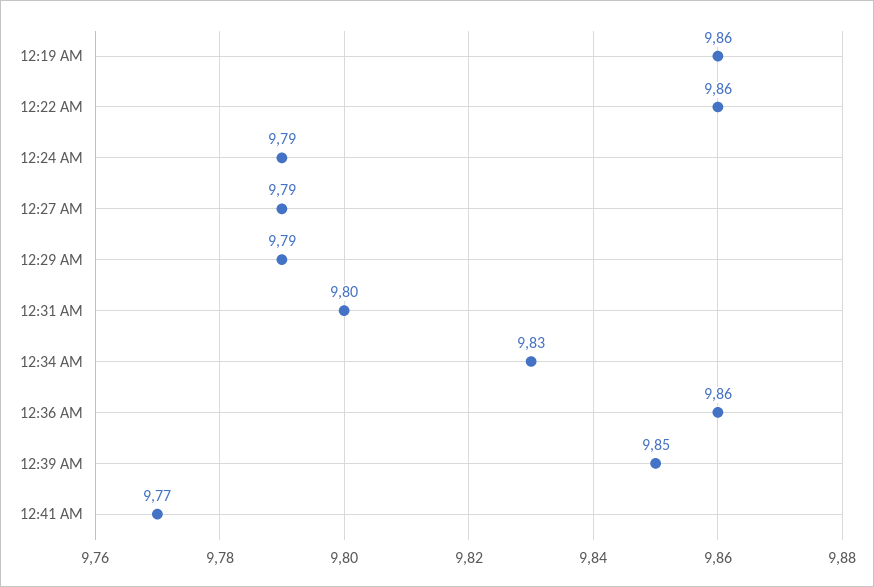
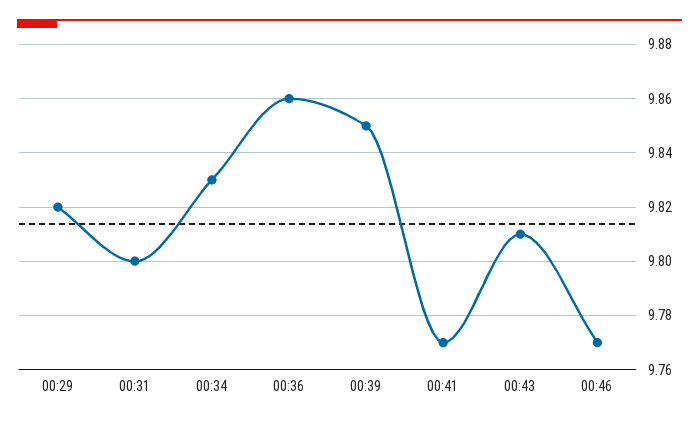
12:19 AM: 9.86 -> none
12:22 AM: 9.86 -> none
12:24 AM: 9.79 -> none
12:27 AM: 9.79 -> none
12:29 AM: 9.79 -> 9.82
00:43: none -> 9.81
00:46: none -> 9.77

